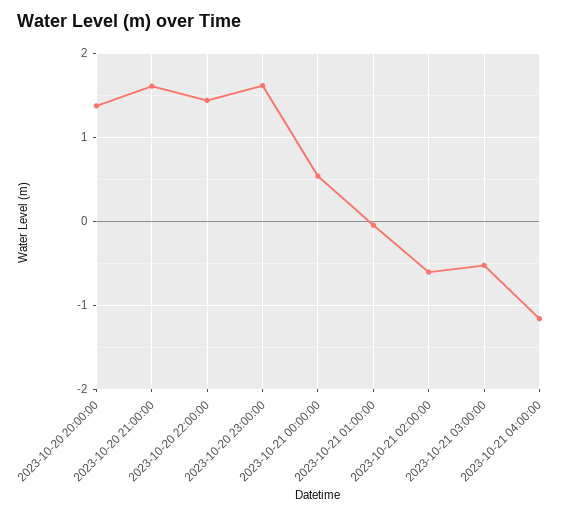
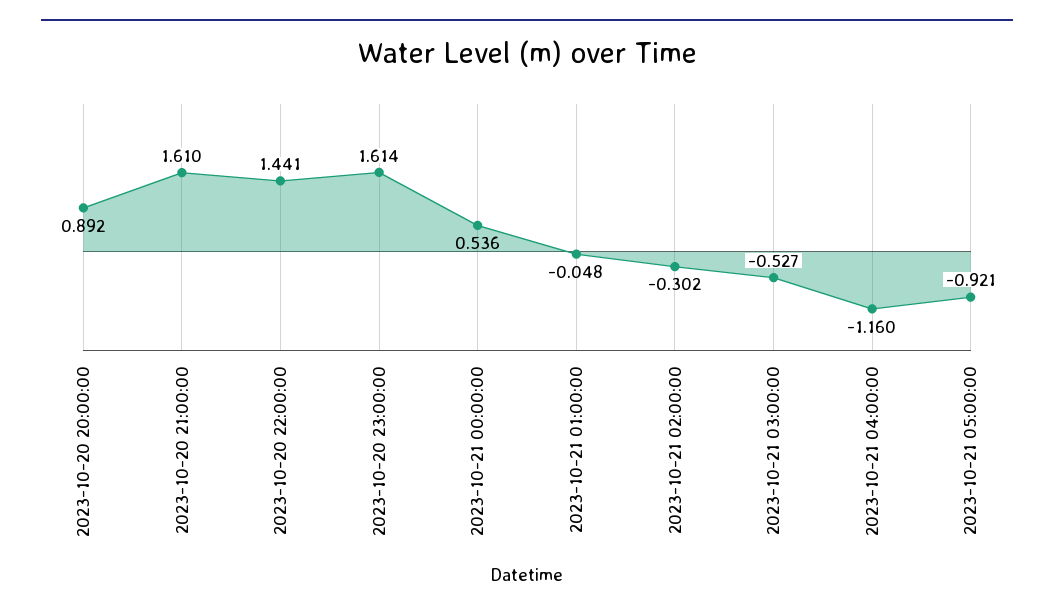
2023-10-20 20:00:00: 1.4 -> 0.892
2023-10-21 02:00:00: -0.6 -> -0.302
2023-10-21 05:00:00: none -> -0.921

